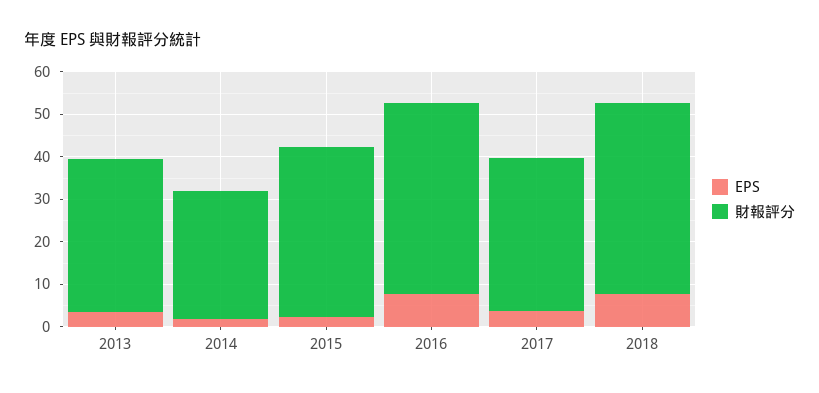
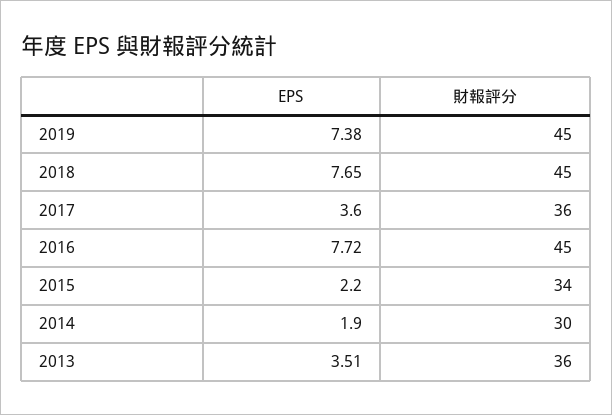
財報評分, 2015: 40 -> 34
EPS, 2019: none -> 7.38
財報評分, 2019: none -> 45

